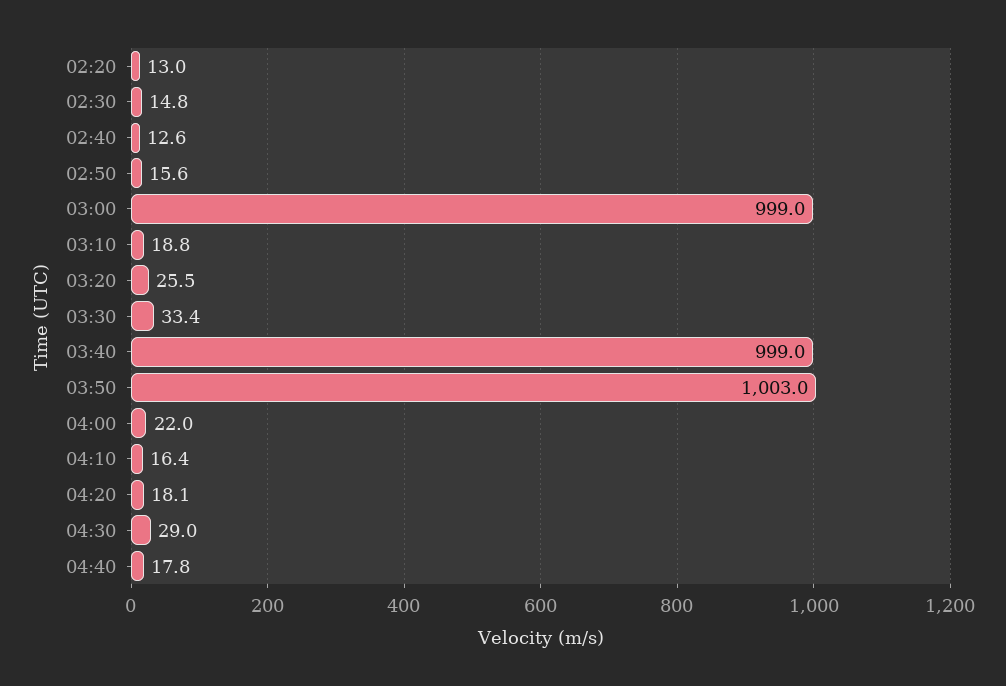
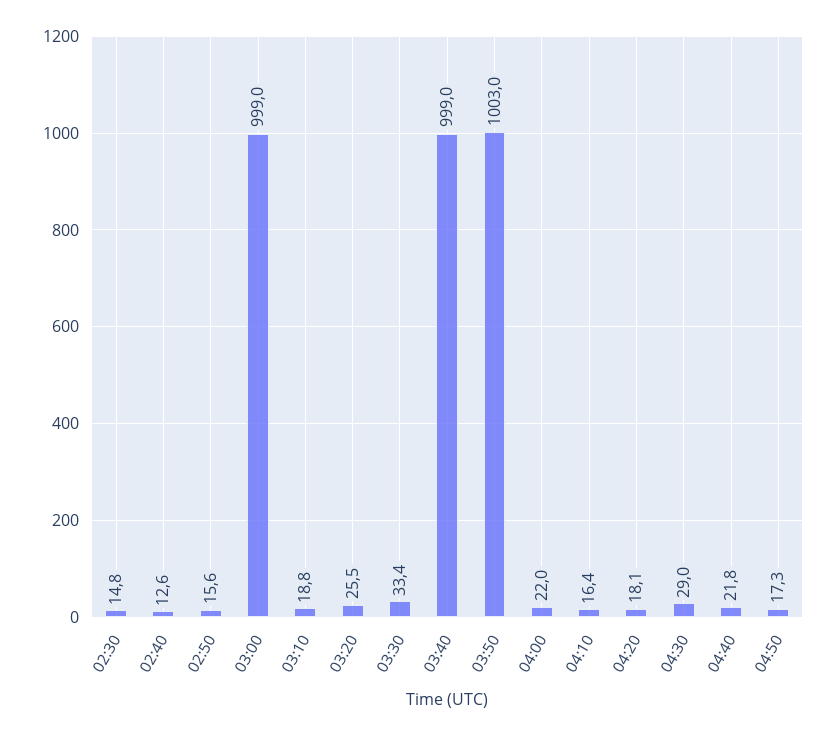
02:20: 13 -> none
04:40: 17.8 -> 21.8
04:50: none -> 17.3

